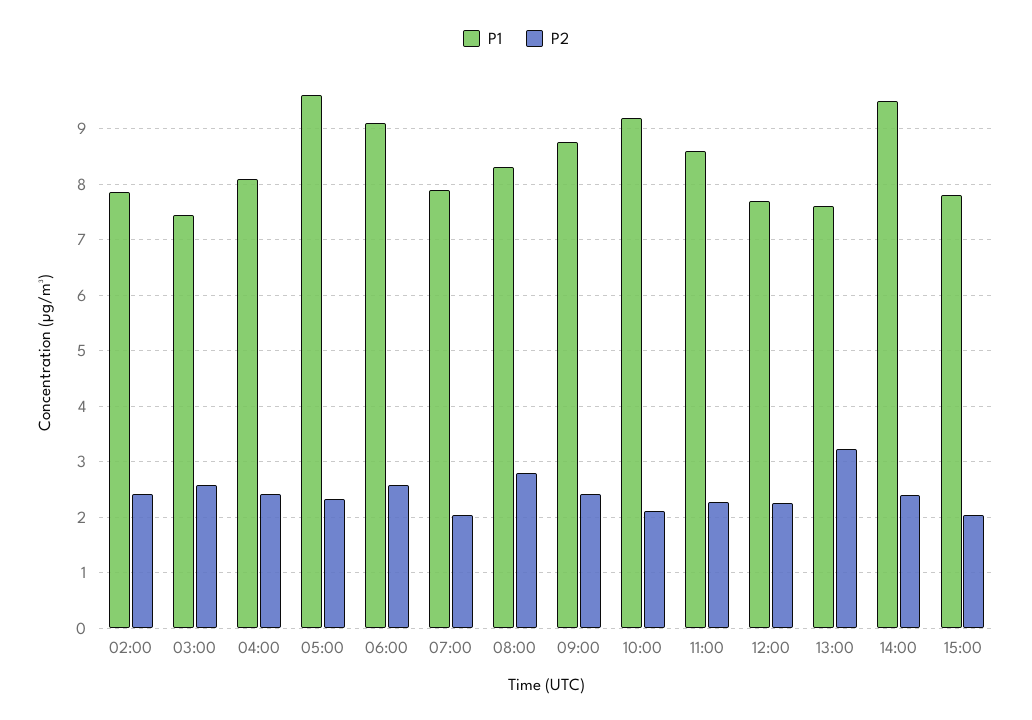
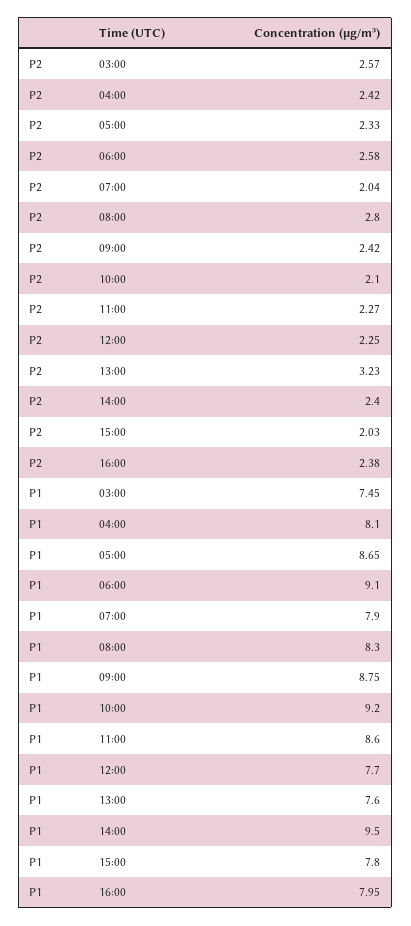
P1, 02:00: 7.8 -> none
P2, 02:00: 2.4 -> none
P1, 05:00: 9.6 -> 8.65
P2, 16:00: none -> 2.38
P1, 16:00: none -> 7.95

